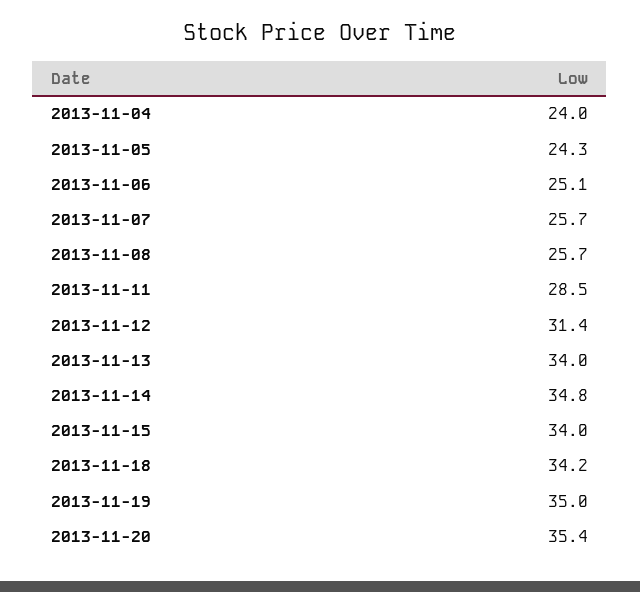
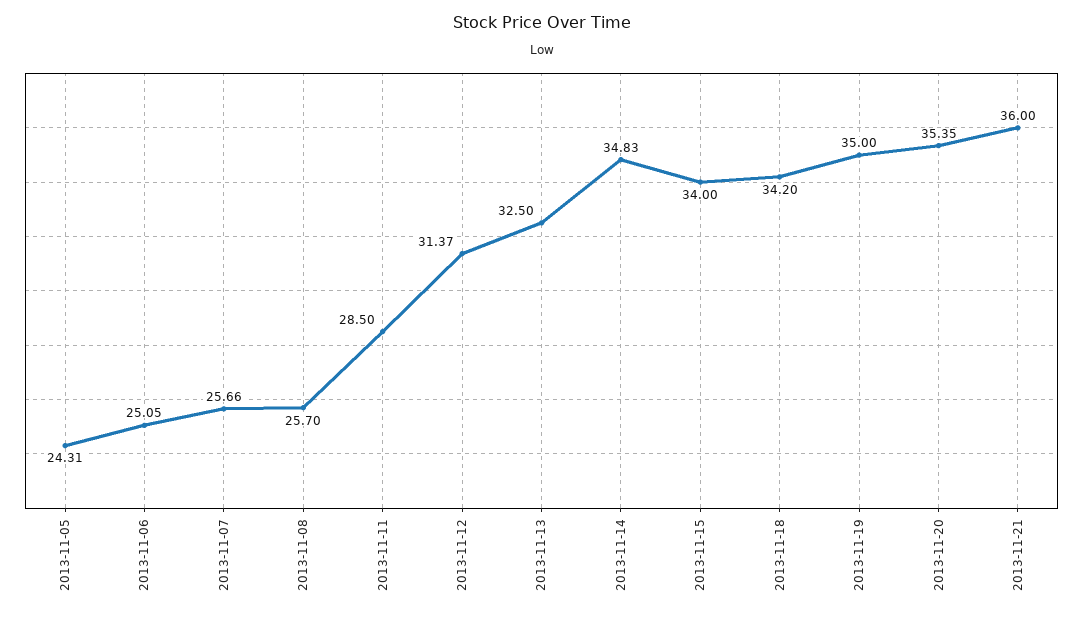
2013-11-04: 24 -> none
2013-11-13: 34 -> 32.5
2013-11-21: none -> 36

